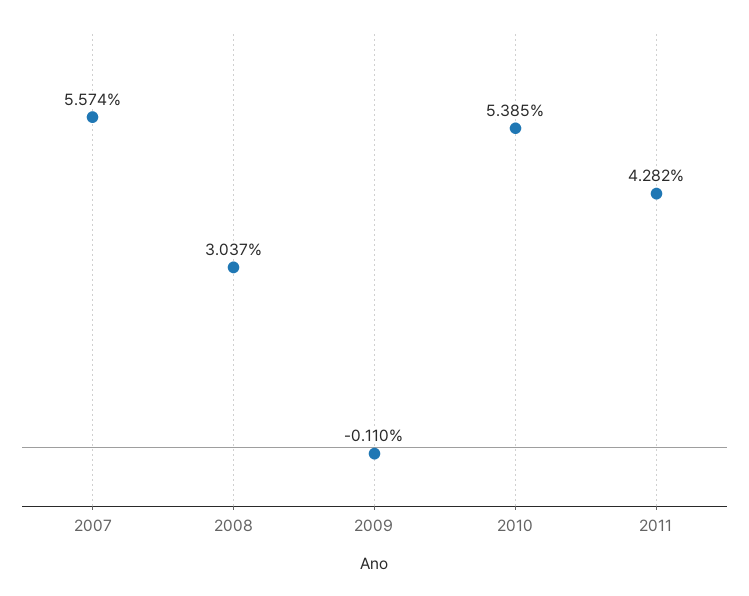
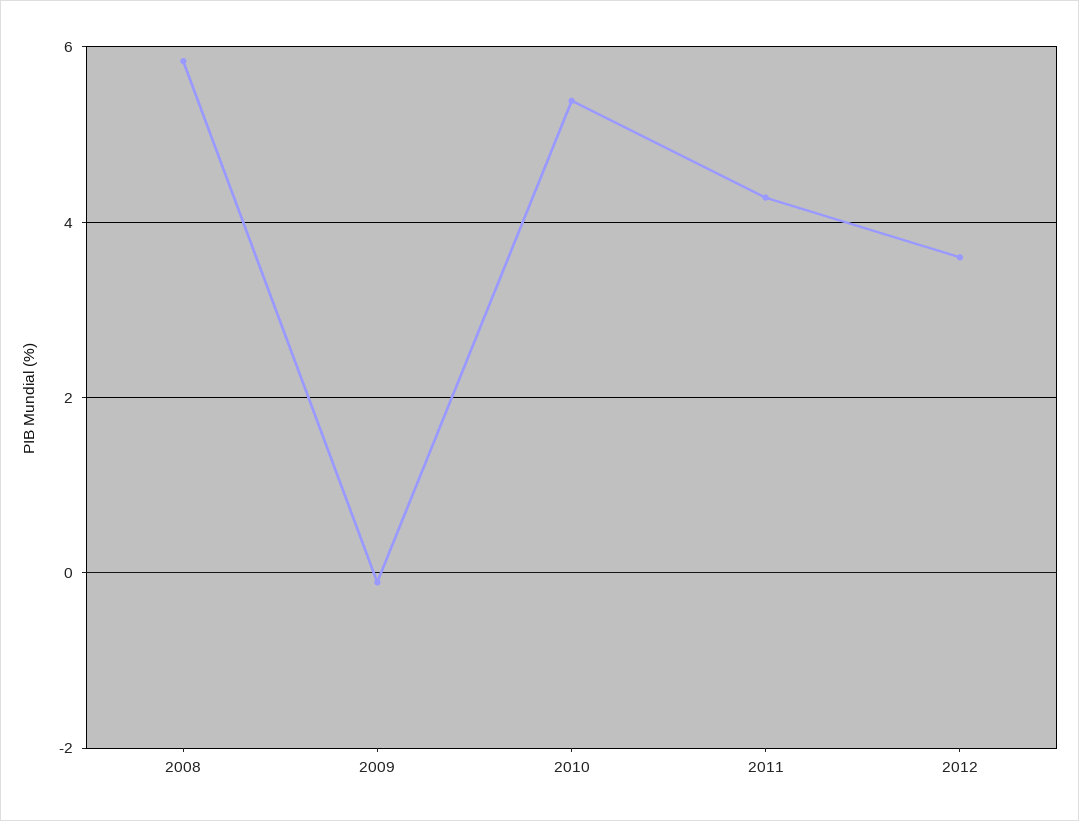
2007: 5.574 -> none
2008: 3.037 -> 5.8
2012: none -> 3.6

